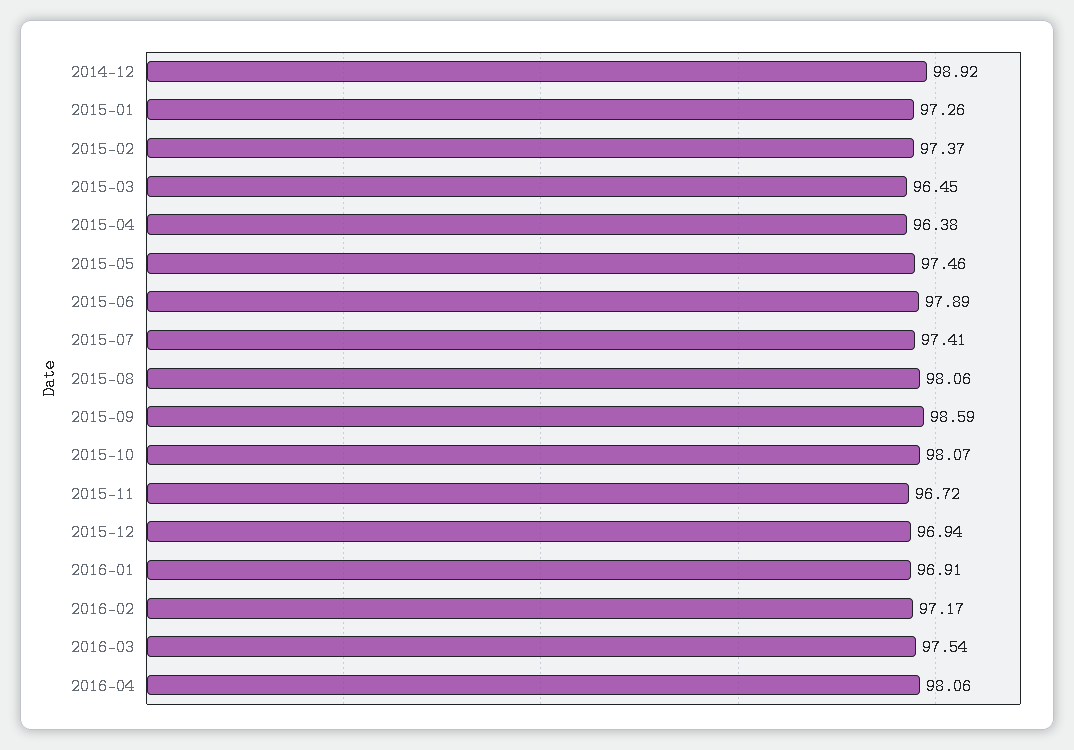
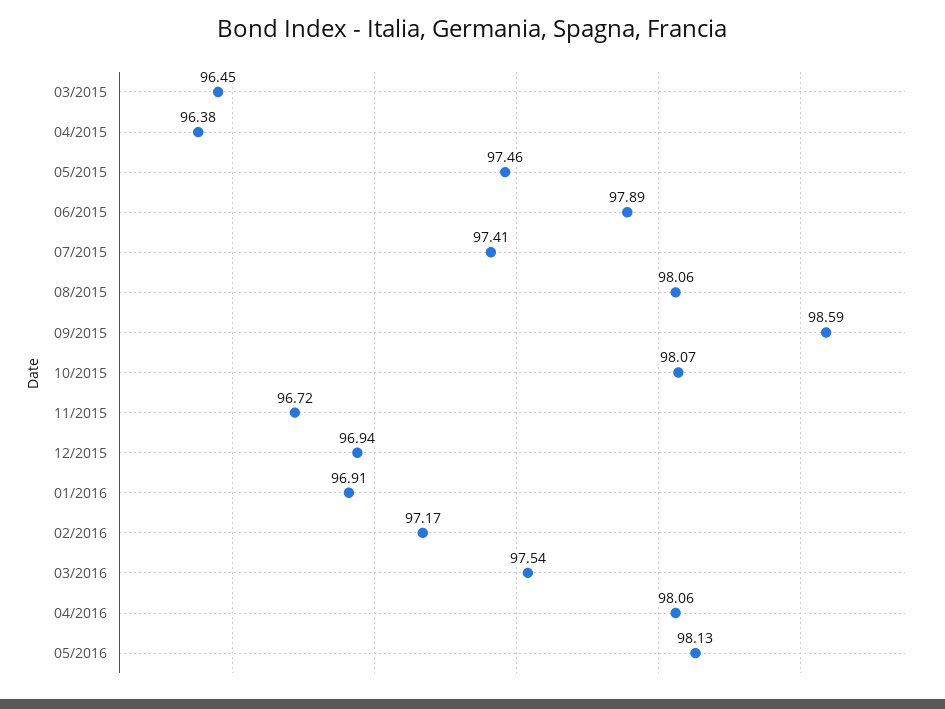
2014-12: 98.92 -> none
2015-01: 97.26 -> none
2015-02: 97.37 -> none
05/2016: none -> 98.13

